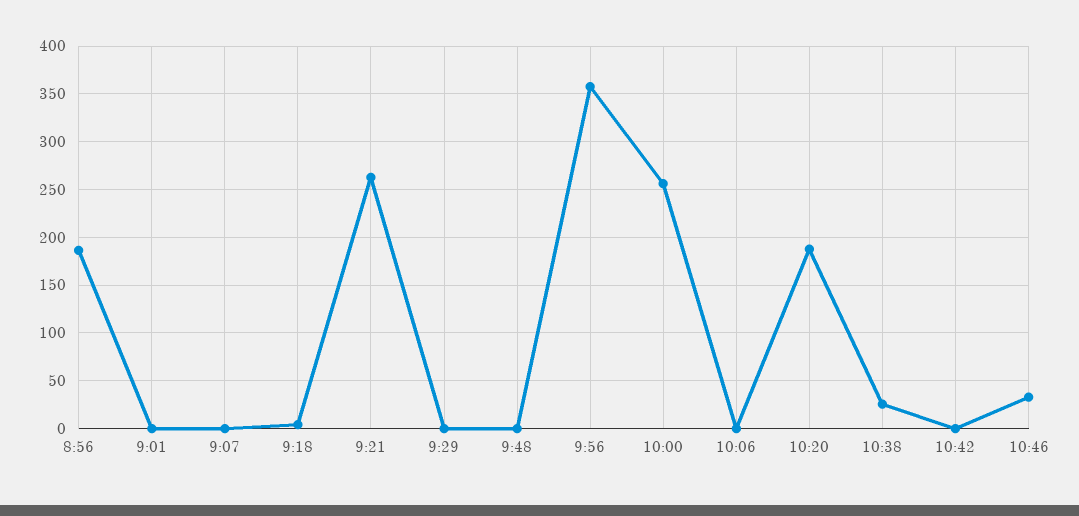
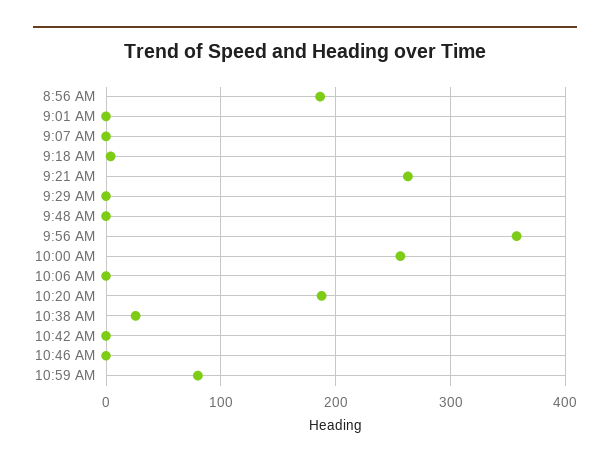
10:46: 30 -> 0
10:59 AM: none -> 80

